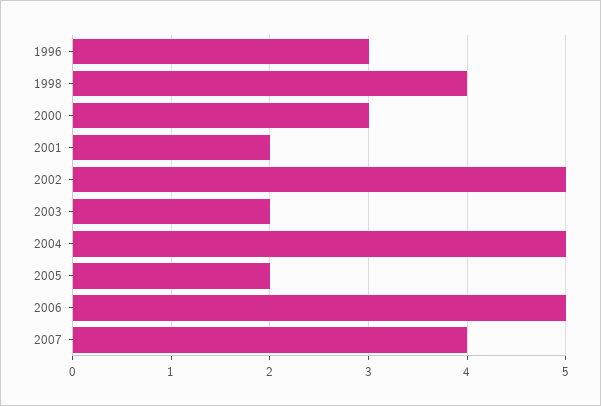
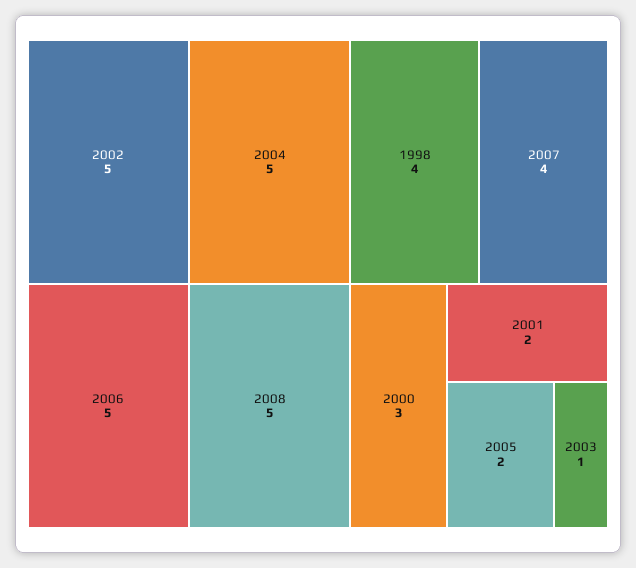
1996: 3 -> none
2003: 2 -> 1
2008: none -> 5

